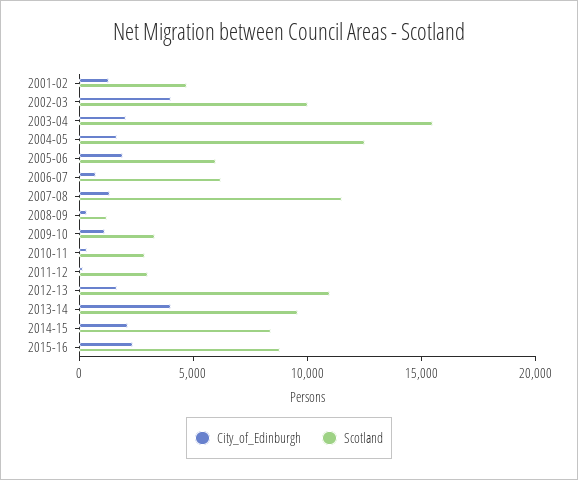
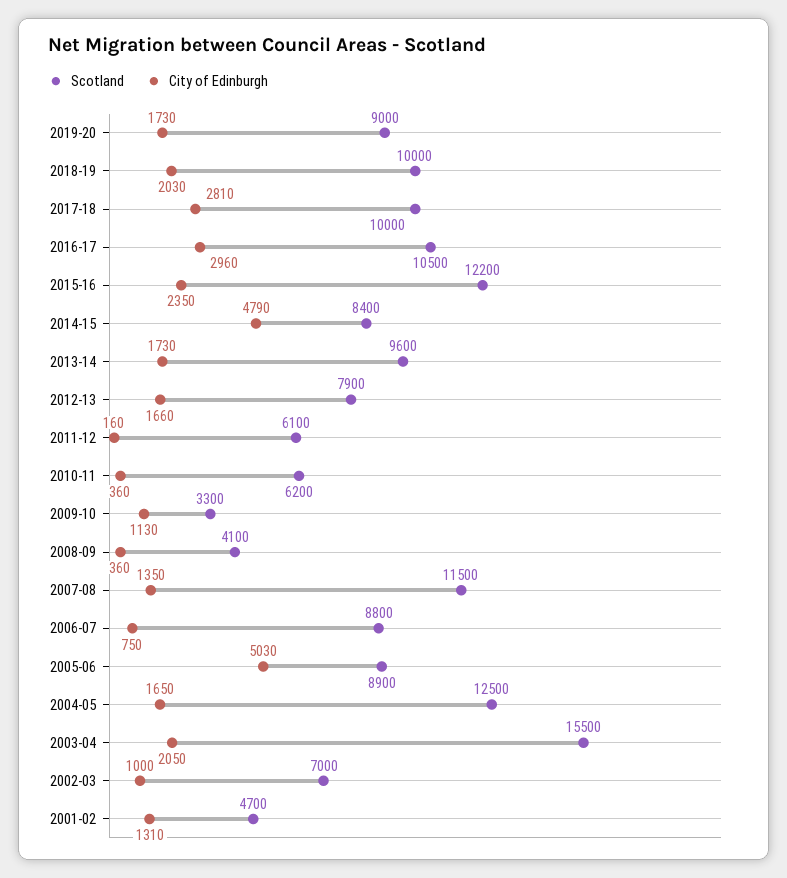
City_of_Edinburgh, 2002-03: 4000 -> 1000
Scotland, 2002-03: 10000 -> 7000
City_of_Edinburgh, 2005-06: 2000 -> 5030
Scotland, 2005-06: 6000 -> 8900
Scotland, 2006-07: 6000 -> 8800
Scotland, 2008-09: 1000 -> 4100
Scotland, 2010-11: 3000 -> 6200
Scotland, 2011-12: 3000 -> 6100
Scotland, 2012-13: 11000 -> 7900
City_of_Edinburgh, 2013-14: 4000 -> 1730
City_of_Edinburgh, 2014-15: 2000 -> 4790
Scotland, 2015-16: 9000 -> 12200
Scotland, 2019-20: none -> 9000
City_of_Edinburgh, 2019-20: none -> 1730
Scotland, 2018-19: none -> 10000
City_of_Edinburgh, 2018-19: none -> 2030
Scotland, 2017-18: none -> 10000
City_of_Edinburgh, 2017-18: none -> 2810
Scotland, 2016-17: none -> 10500
City_of_Edinburgh, 2016-17: none -> 2960

